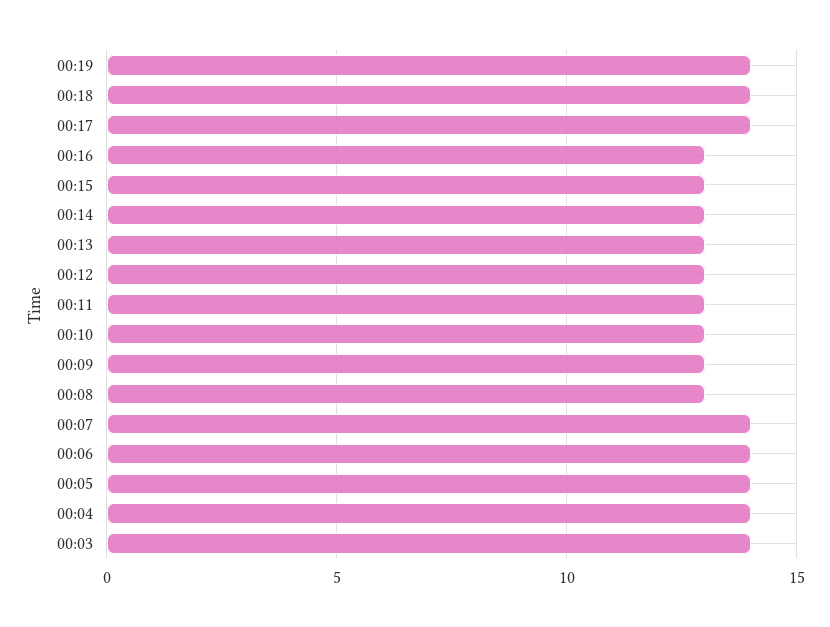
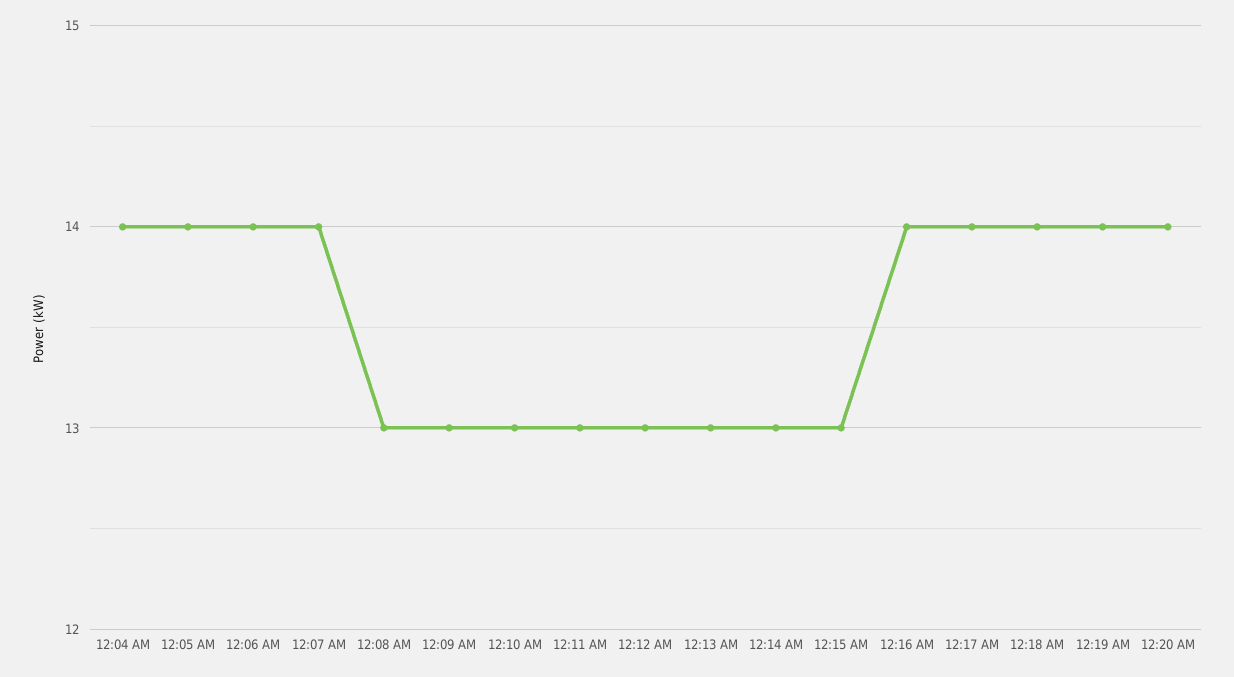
00:16: 13 -> 14
00:03: 14 -> none
12:20 AM: none -> 14

